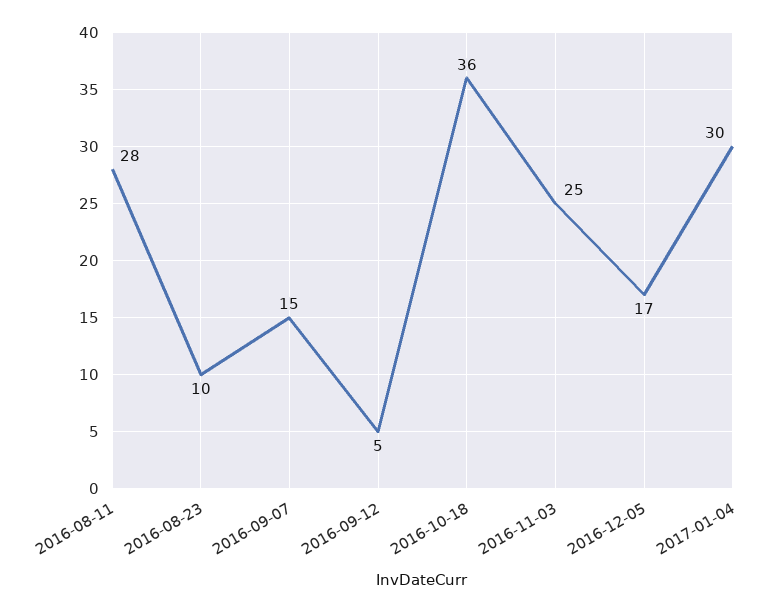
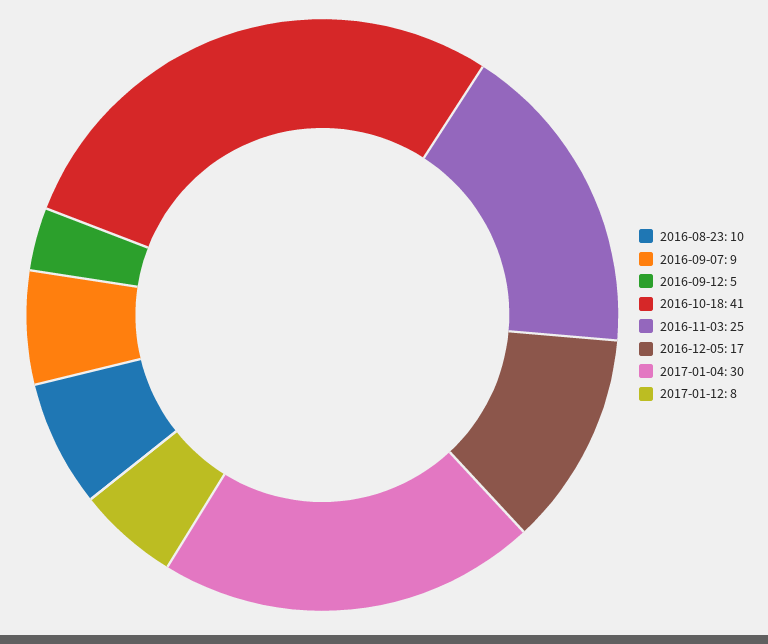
2016-08-11: 28 -> none
2016-09-07: 15 -> 9
2016-10-18: 36 -> 41
2017-01-12: none -> 8

